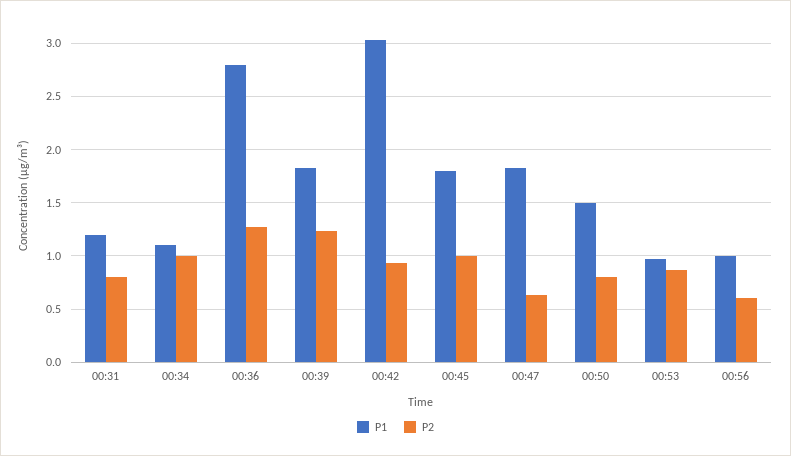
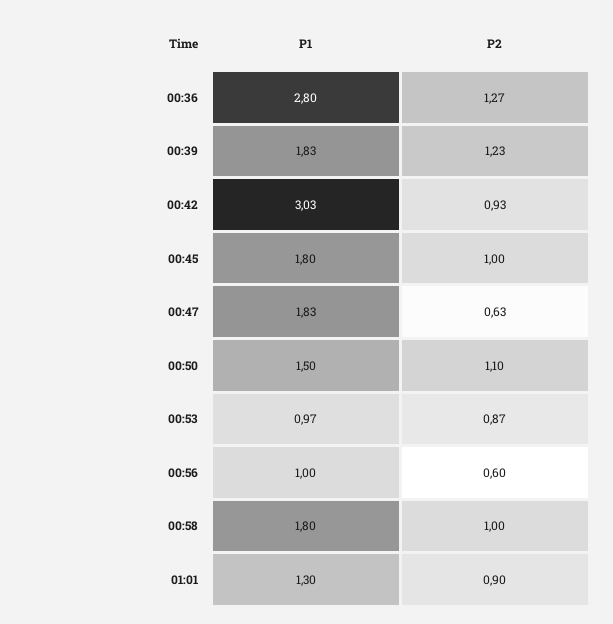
P1, 00:31: 1.2 -> none
P2, 00:31: 0.8 -> none
P1, 00:34: 1.1 -> none
P2, 00:34: 1 -> none
P2, 00:50: 0.8 -> 1.1
P1, 00:58: none -> 1.8
P2, 00:58: none -> 1
P1, 01:01: none -> 1.3
P2, 01:01: none -> 0.9

